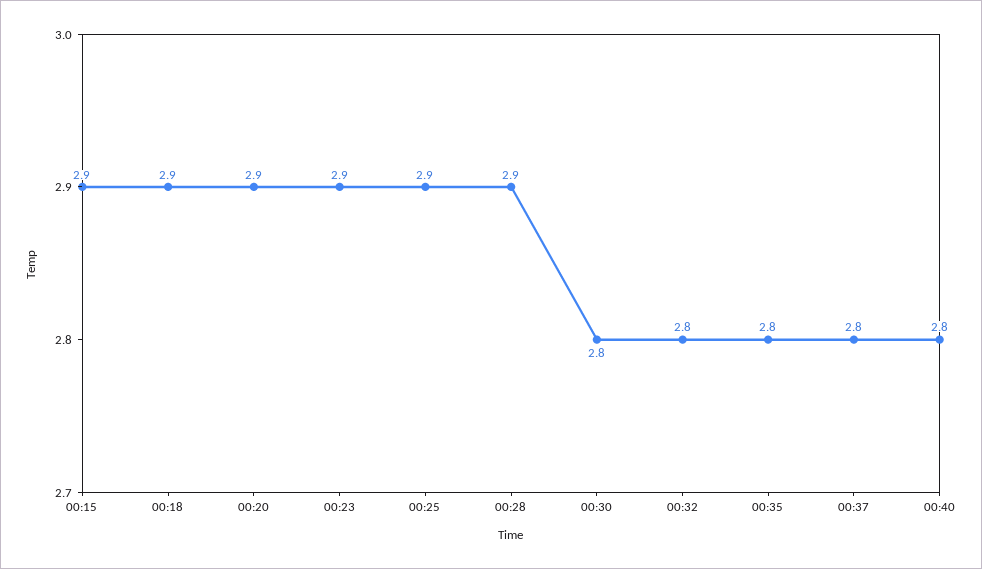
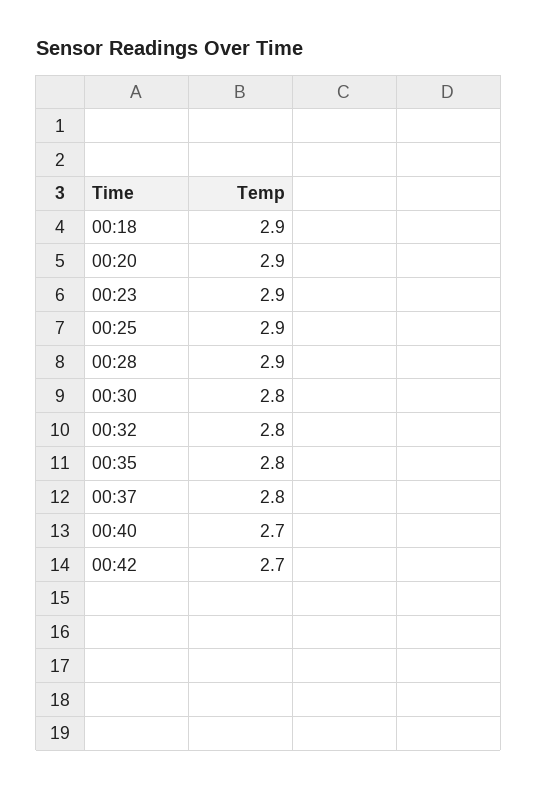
00:15: 2.9 -> none
00:40: 2.8 -> 2.7
00:42: none -> 2.7

